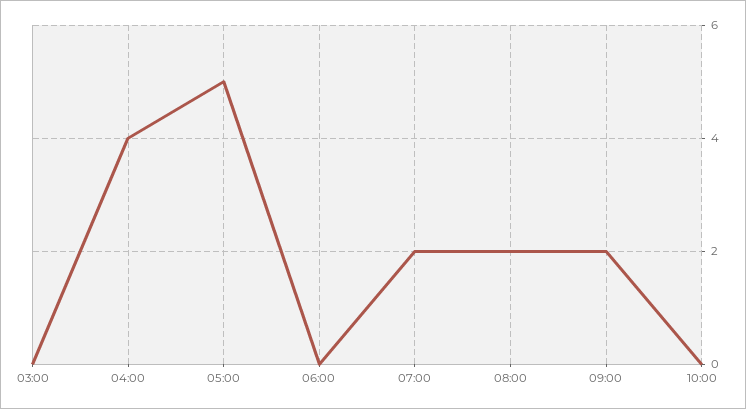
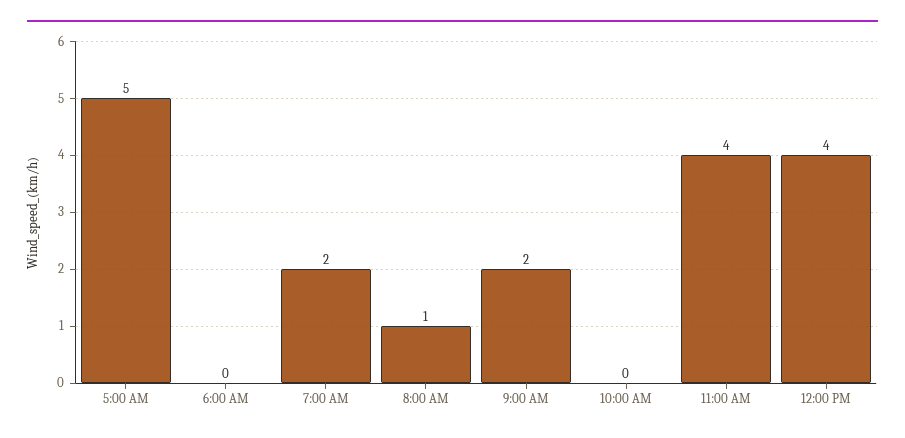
03:00: 0 -> none
04:00: 4 -> none
08:00: 2 -> 1
11:00 AM: none -> 4
12:00 PM: none -> 4

